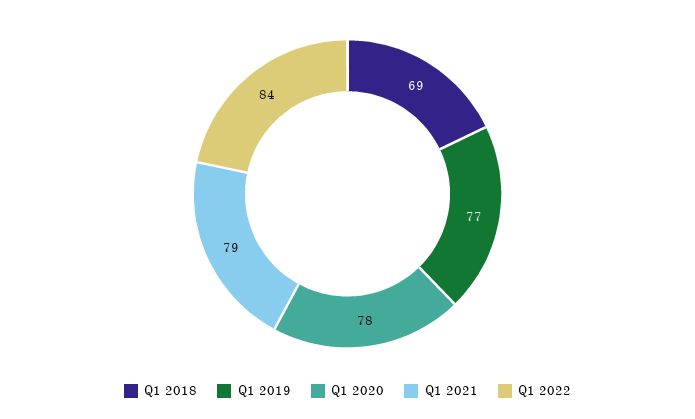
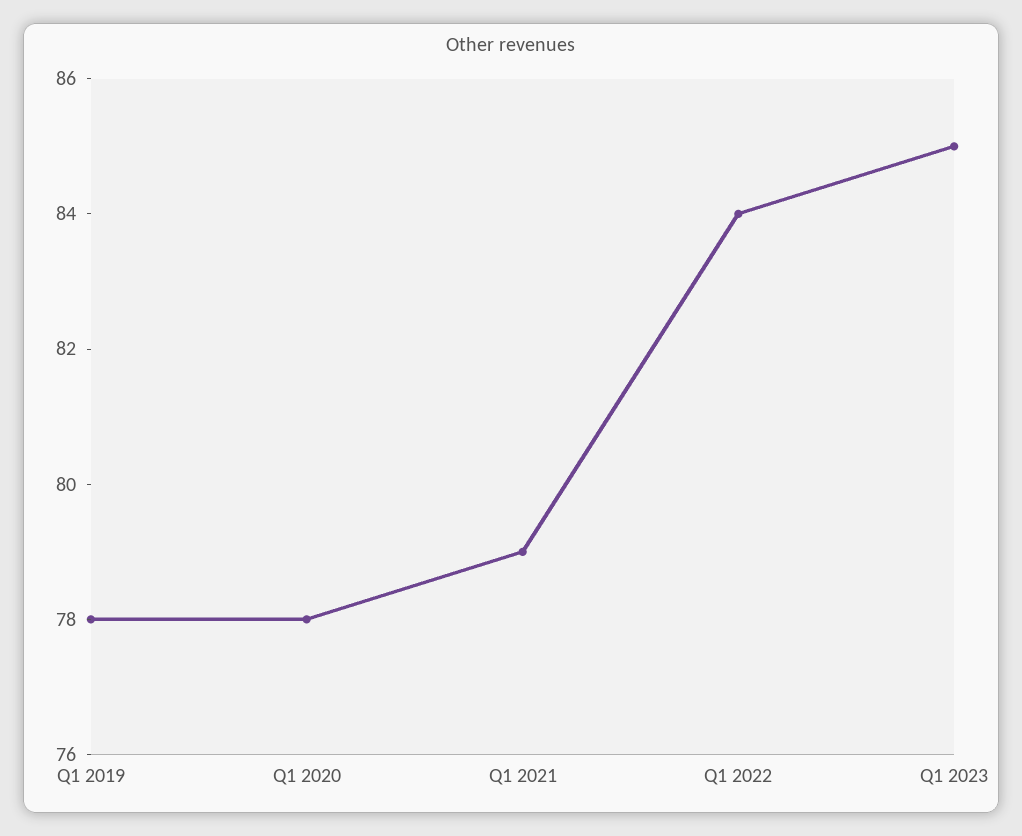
Q1 2018: 69 -> none
Q1 2019: 77 -> 78
Q1 2023: none -> 85

